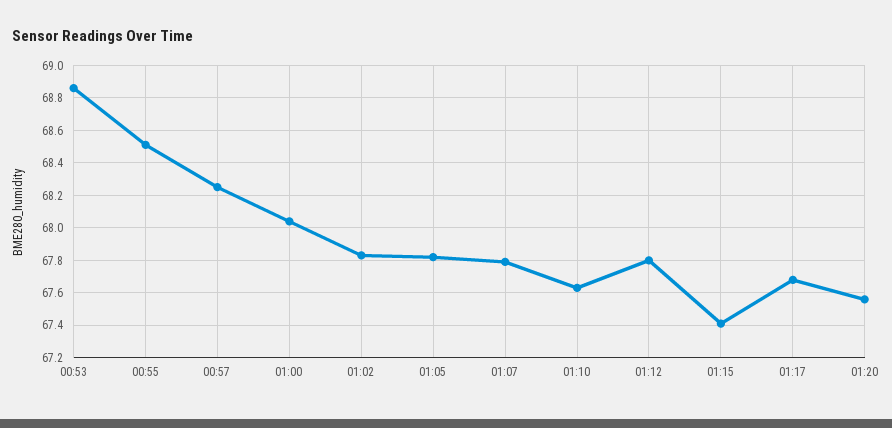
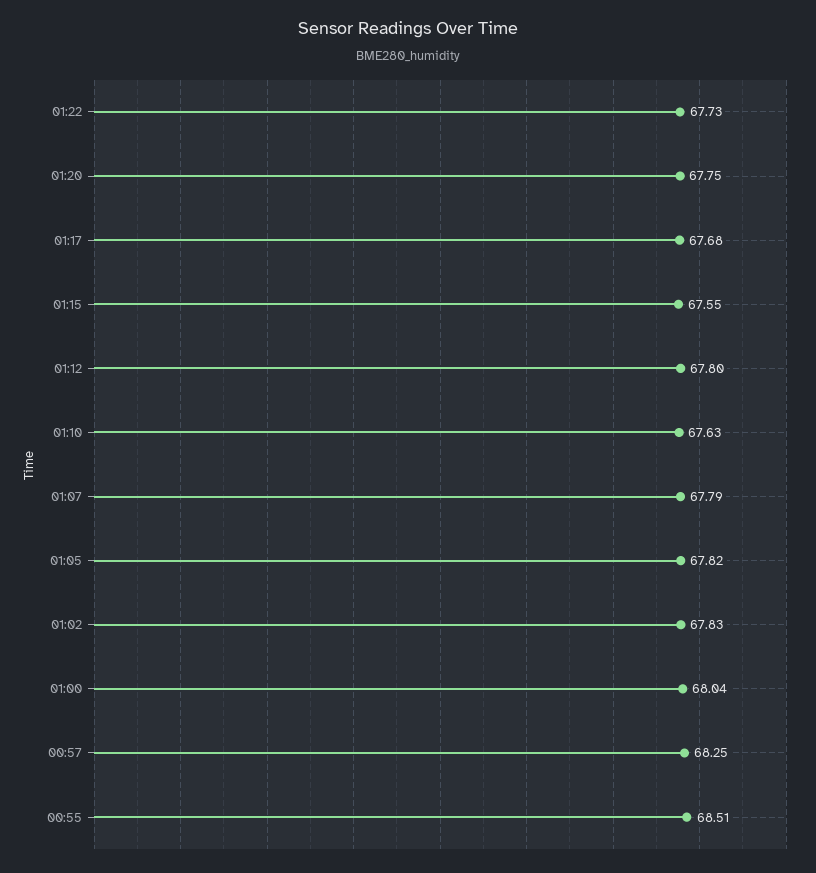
00:53: 68.85 -> none
01:15: 67.4 -> 67.55
01:20: 67.55 -> 67.75
01:22: none -> 67.73

